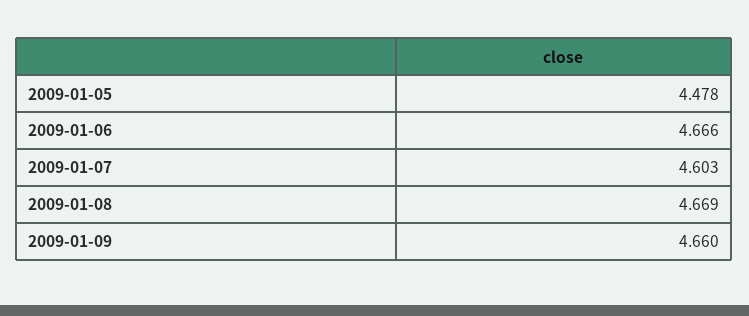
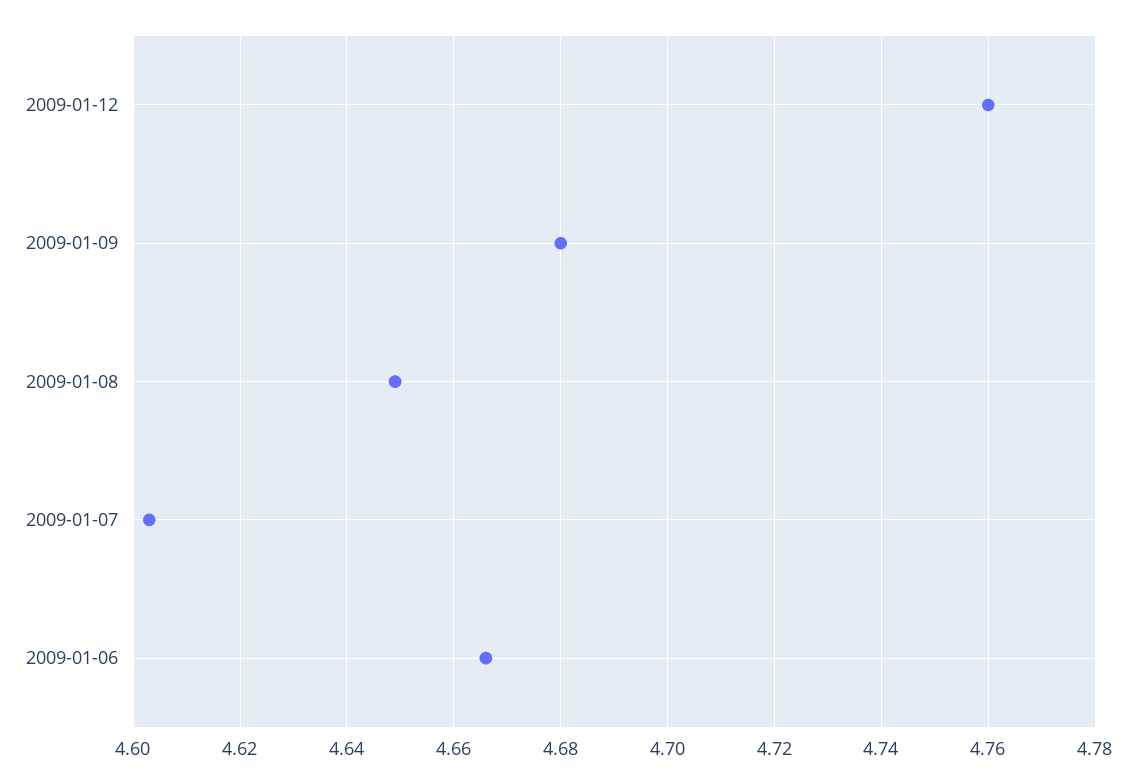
2009-01-05: 4.478 -> none
2009-01-08: 4.669 -> 4.65
2009-01-09: 4.66 -> 4.68
2009-01-12: none -> 4.76

